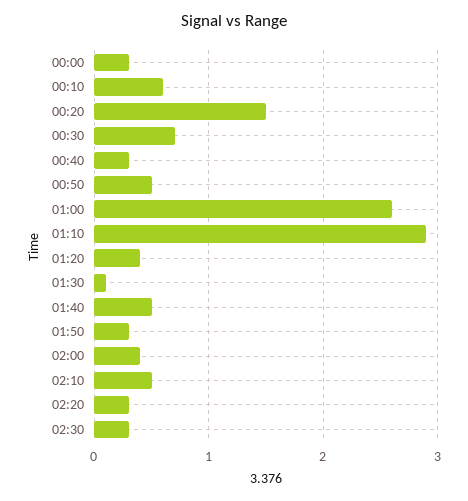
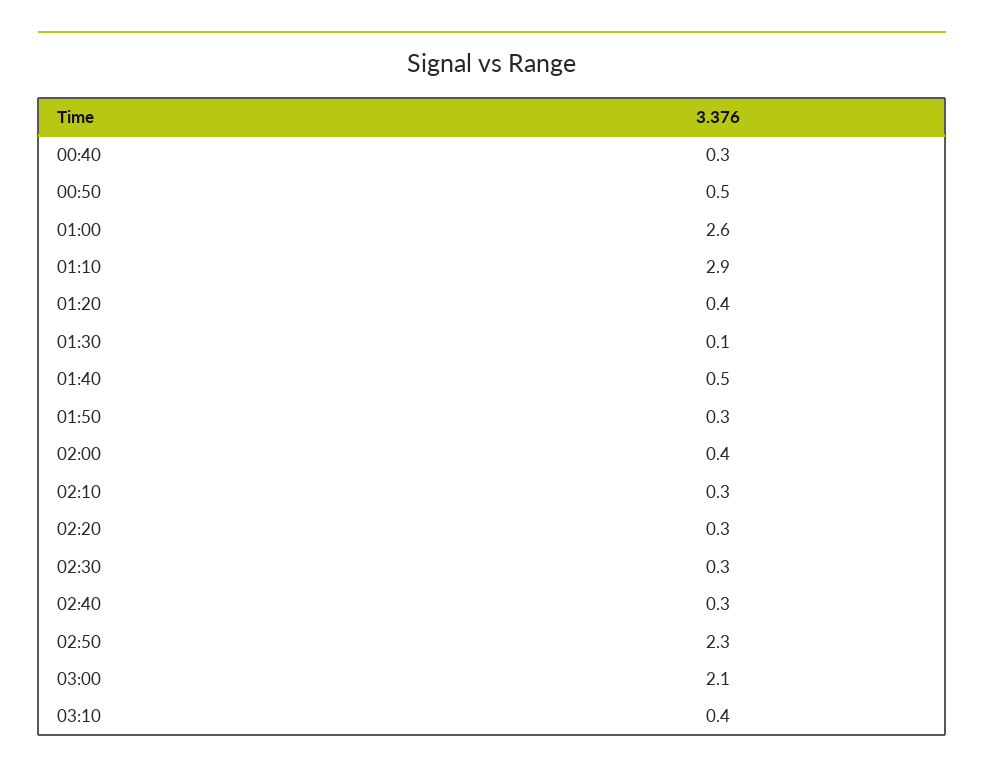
00:00: 0.3 -> none
00:10: 0.6 -> none
00:20: 1.5 -> none
00:30: 0.7 -> none
02:10: 0.5 -> 0.3
02:40: none -> 0.3
02:50: none -> 2.3
03:00: none -> 2.1
03:10: none -> 0.4

